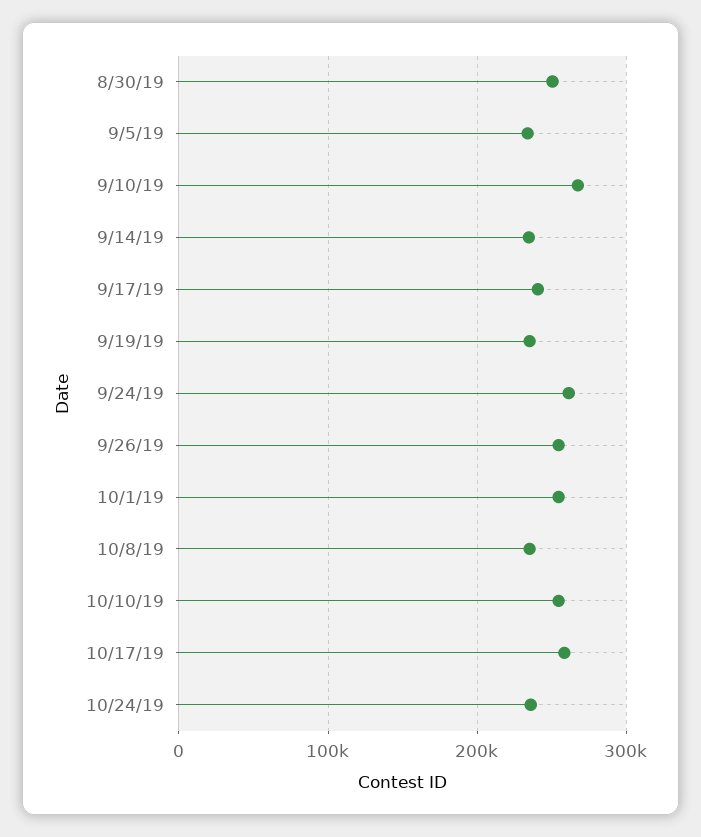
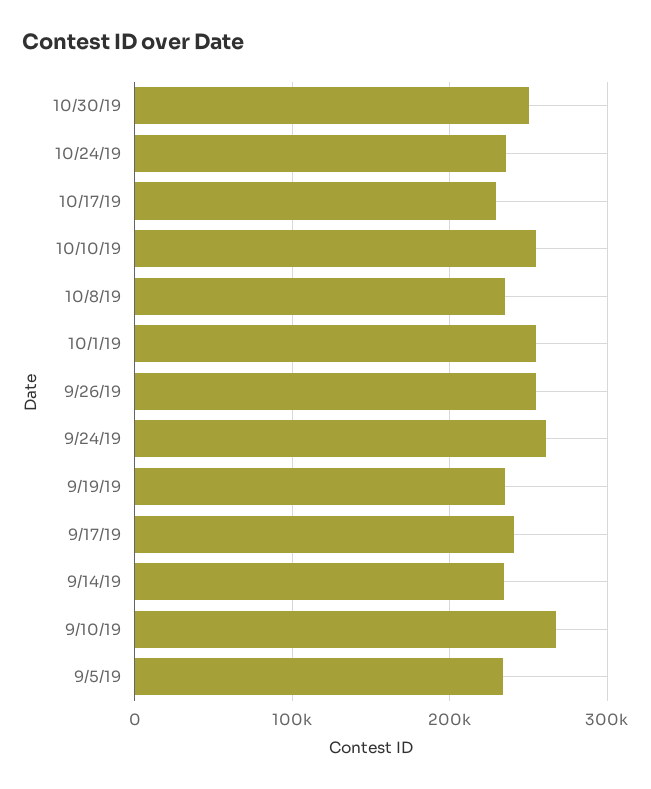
8/30/19: 250000 -> none
10/17/19: 260000 -> 230000
10/30/19: none -> 250000

